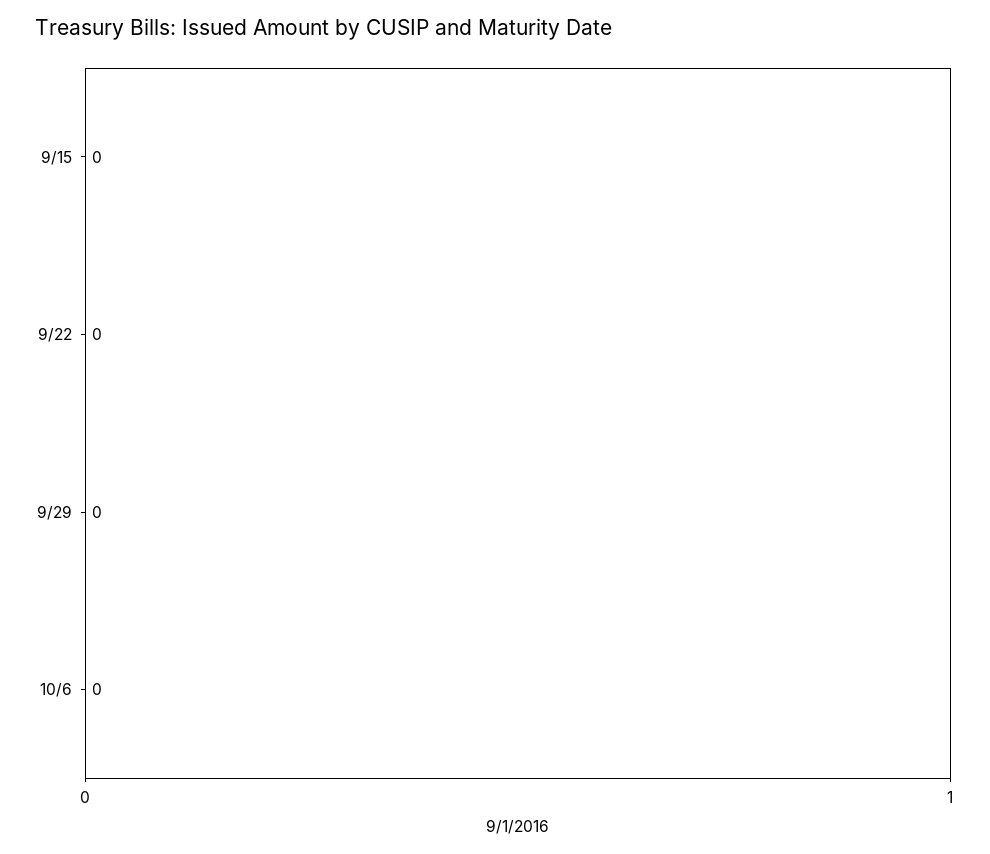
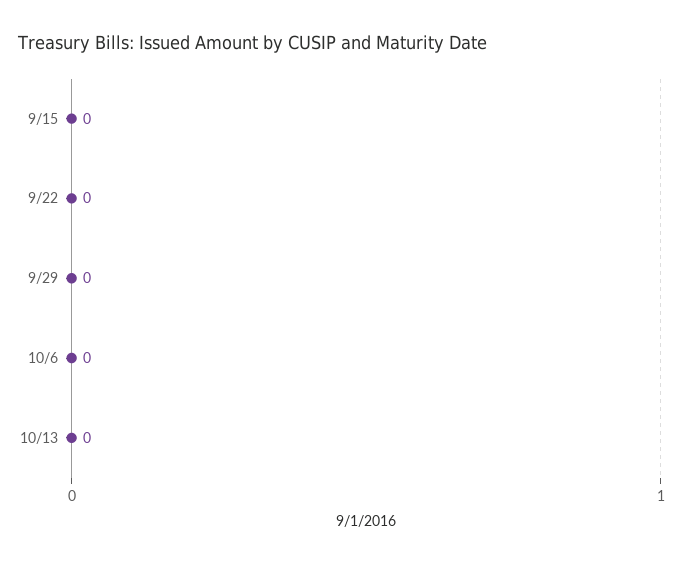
10/13: none -> 0

